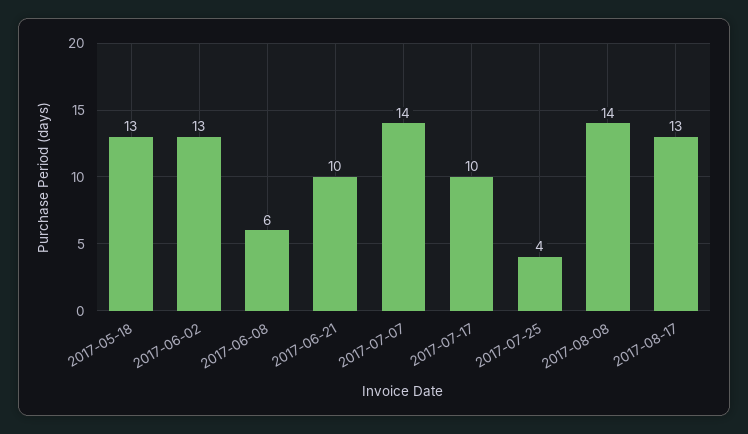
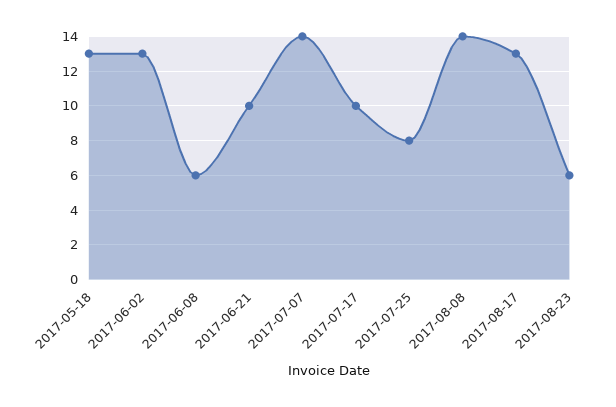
2017-07-25: 4 -> 8
2017-08-23: none -> 6

